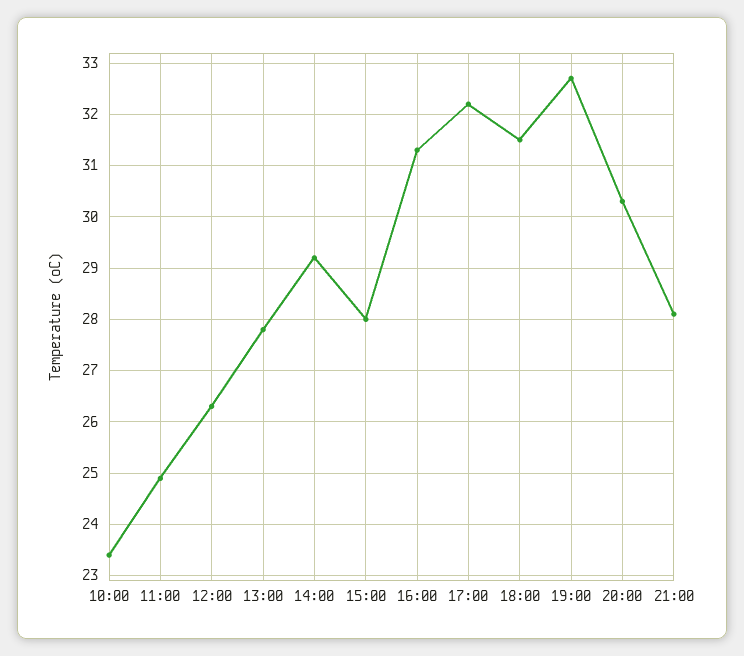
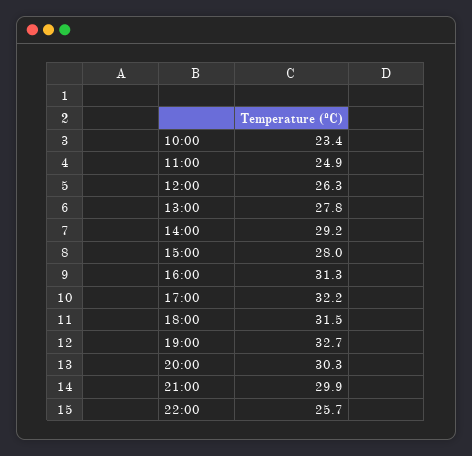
21:00: 28 -> 29.9
22:00: none -> 25.7

